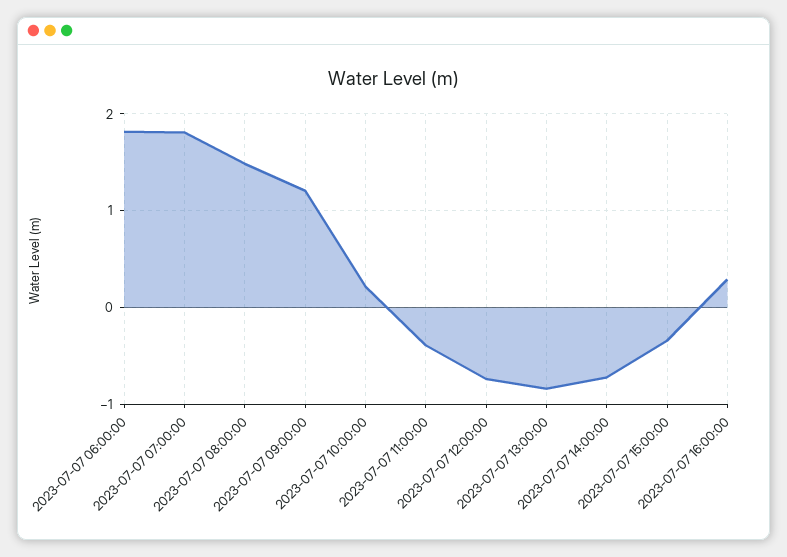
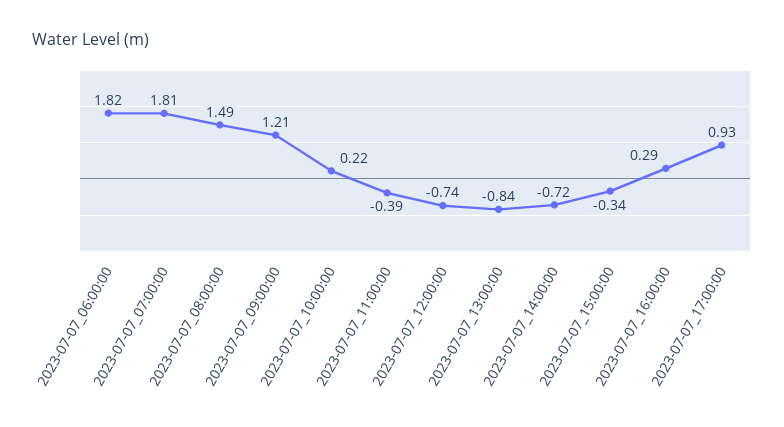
2023-07-07_17:00:00: none -> 0.93

